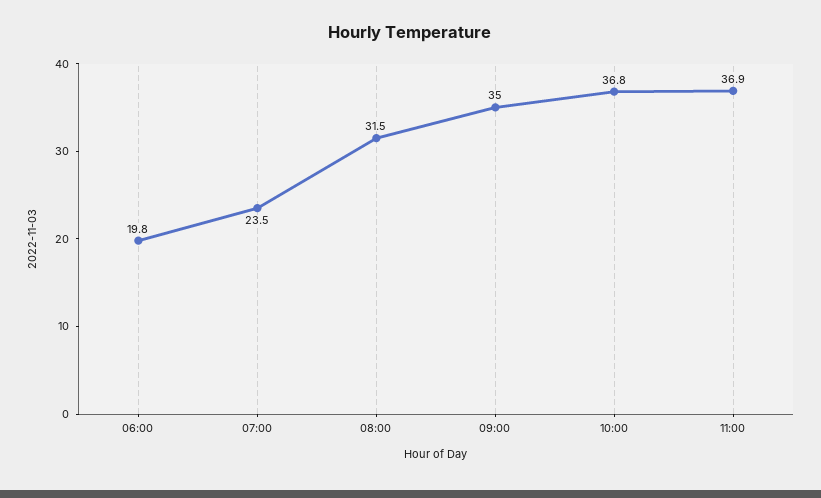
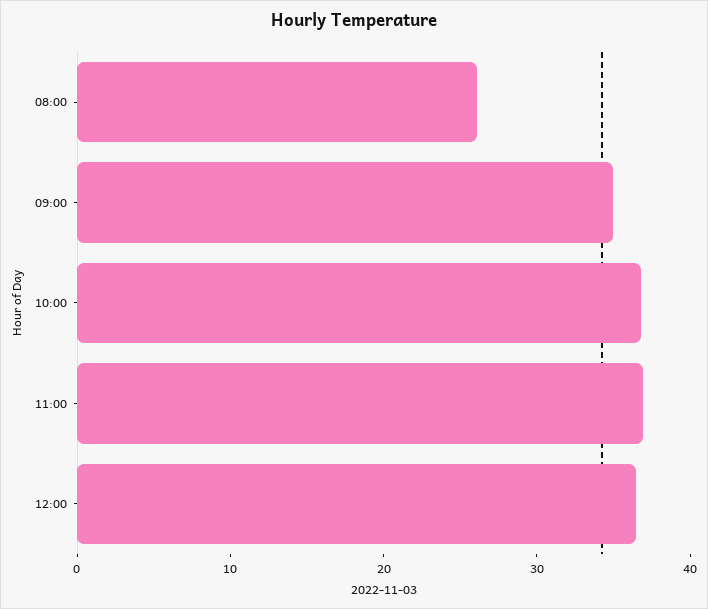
06:00: 19.8 -> none
07:00: 23.5 -> none
08:00: 31.5 -> 26
12:00: none -> 36

